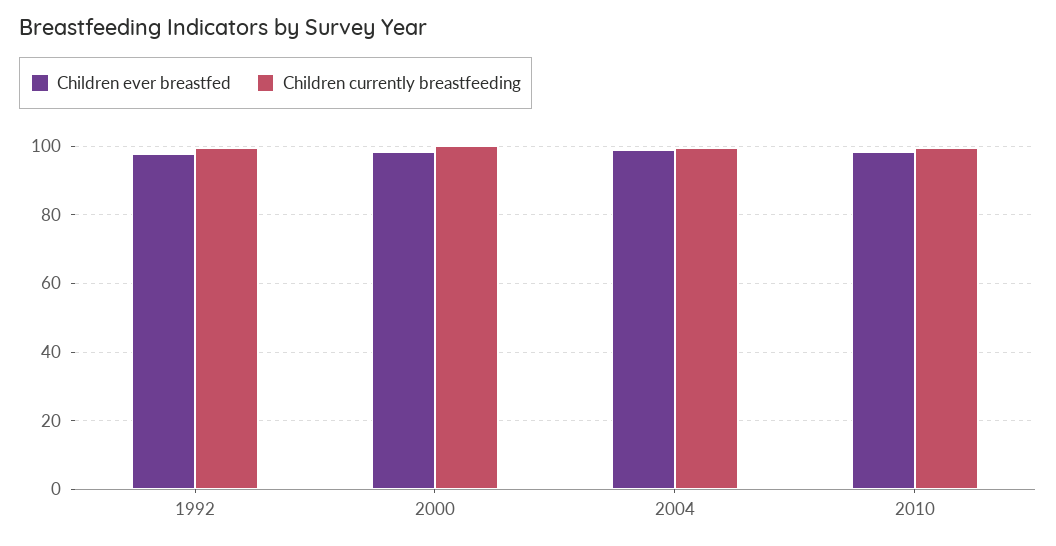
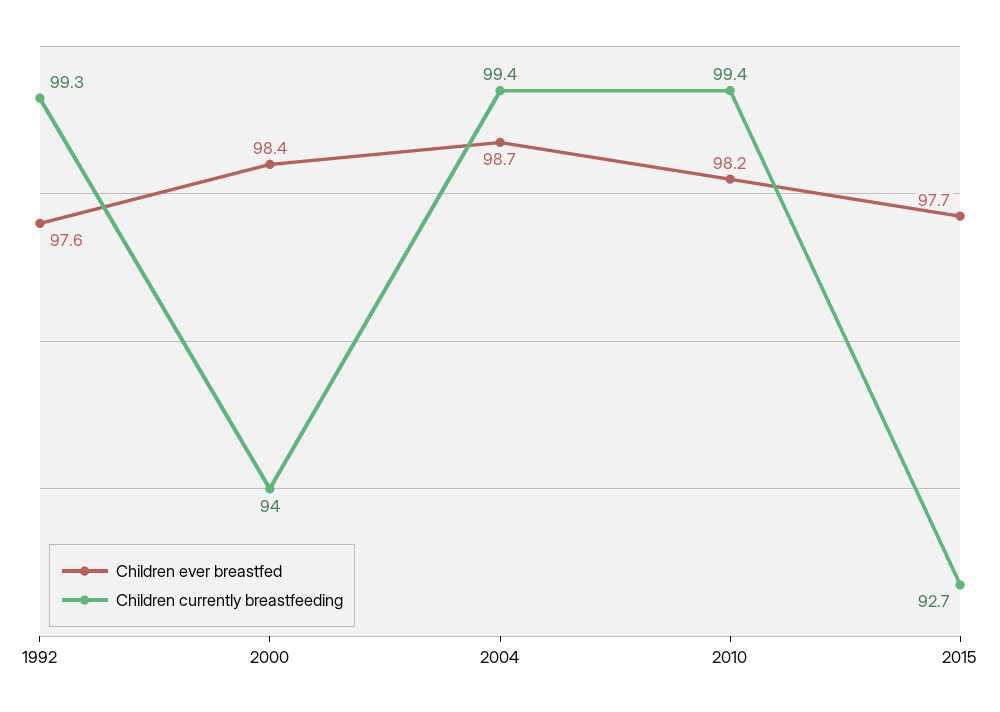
Children currently breastfeeding, 2000: 100 -> 94
Children ever breastfed, 2015: none -> 97.7
Children currently breastfeeding, 2015: none -> 92.7

